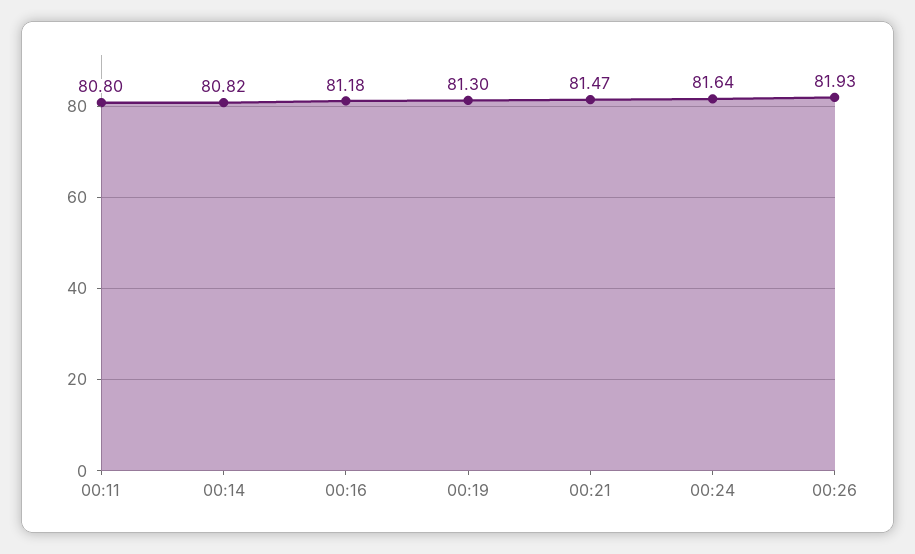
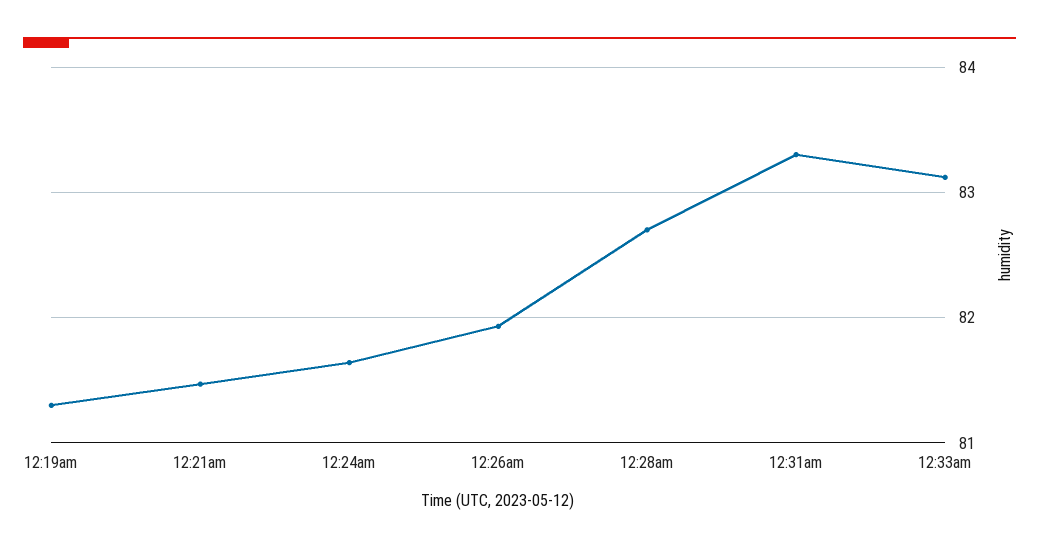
00:11: 80.8 -> none
00:14: 80.82 -> none
00:16: 81.18 -> none
12:28am: none -> 82.7
12:31am: none -> 83.3
12:33am: none -> 83.1

